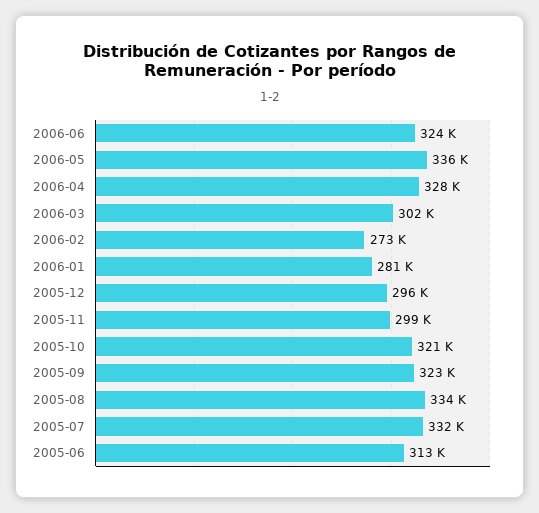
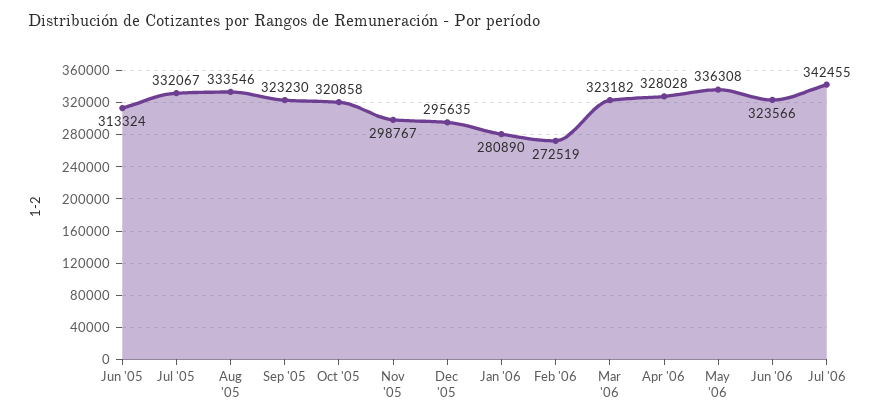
2006-03: 302000 -> 323182
Jul '06: none -> 342455

